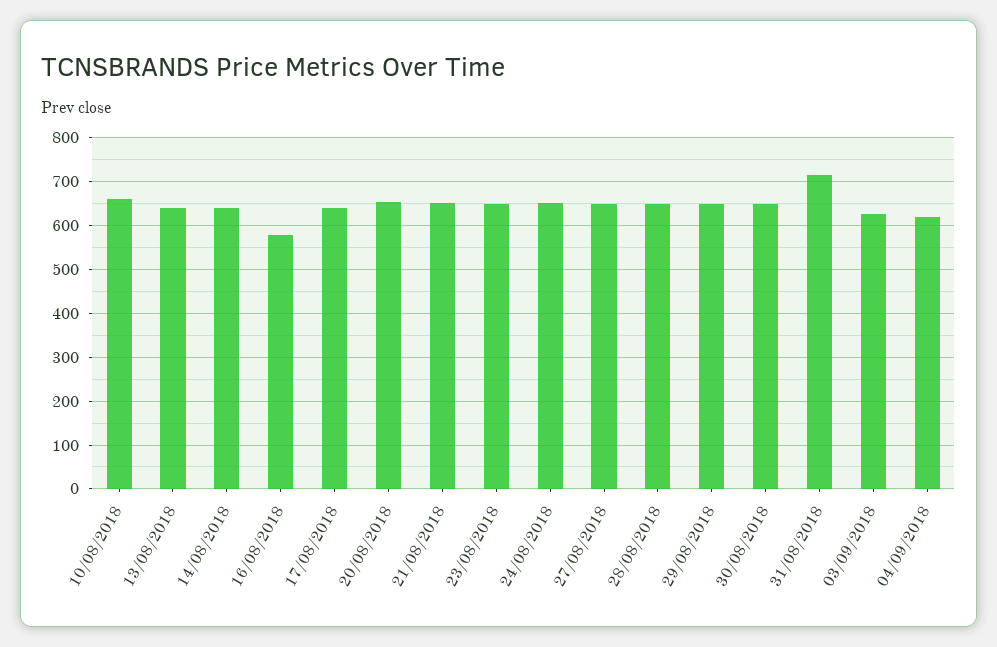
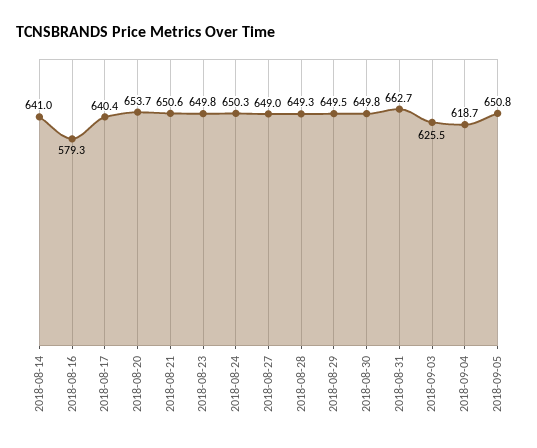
10/08/2018: 660 -> none
13/08/2018: 640 -> none
31/08/2018: 720 -> 662.7
2018-09-05: none -> 650.8

